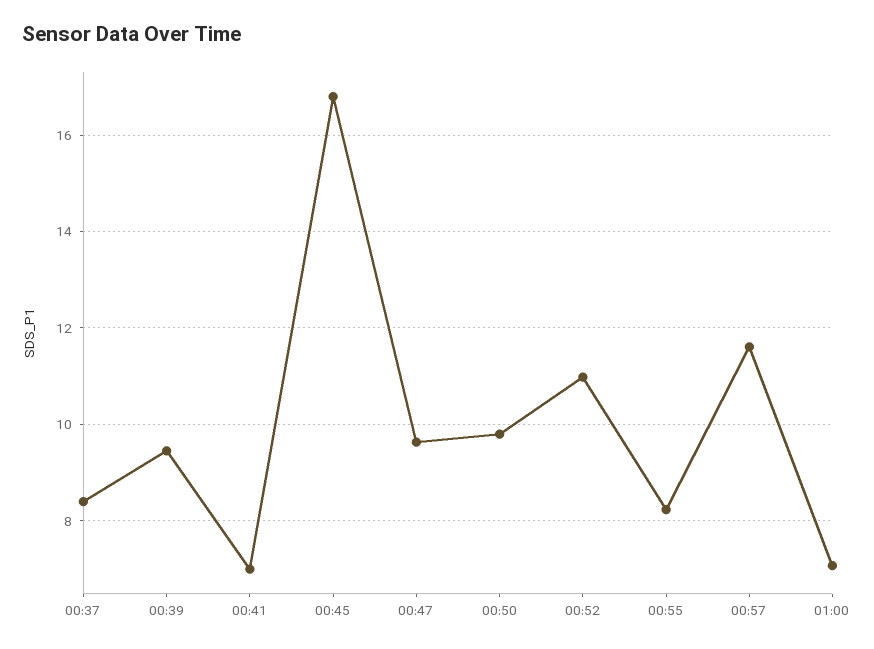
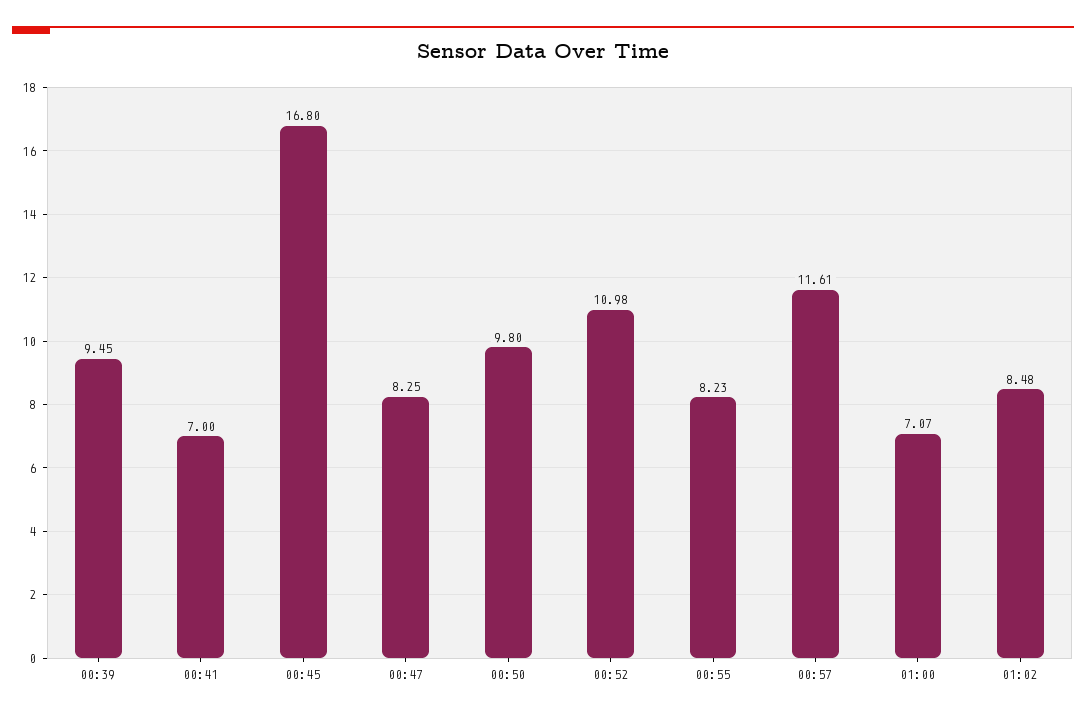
00:37: 8.4 -> none
00:47: 9.6 -> 8.25
01:02: none -> 8.48

